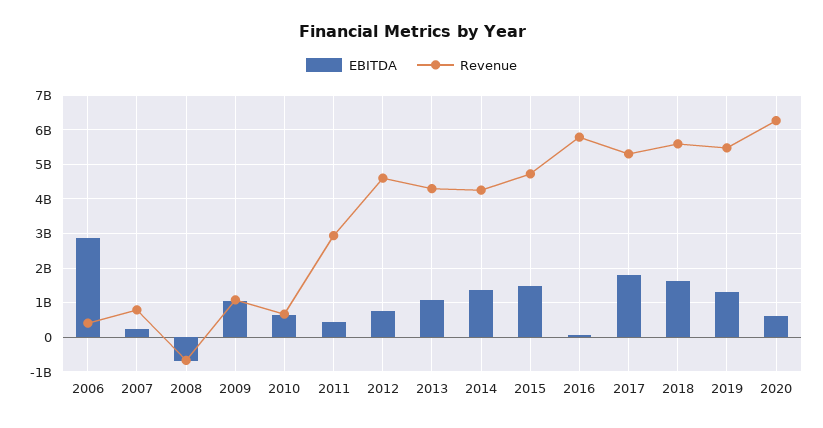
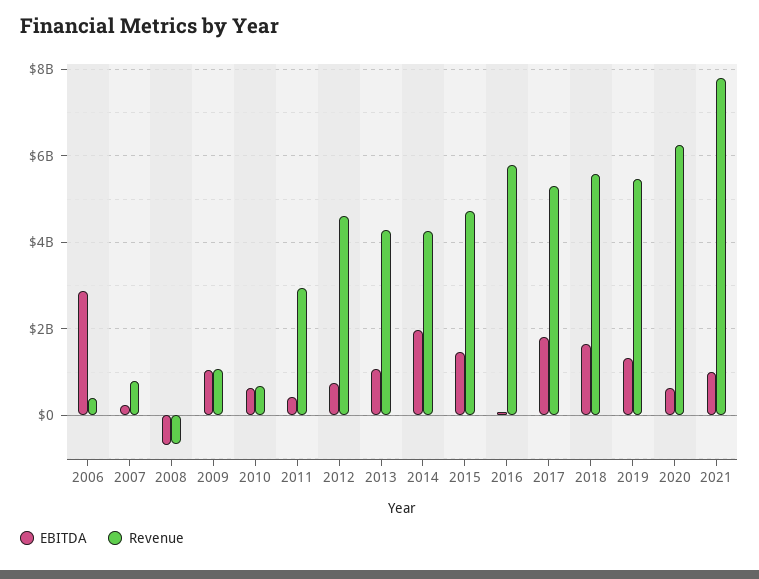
EBITDA, 2014: 1400000000 -> 2000000000
EBITDA, 2021: none -> 1000000000
Revenue, 2021: none -> 7800000000

